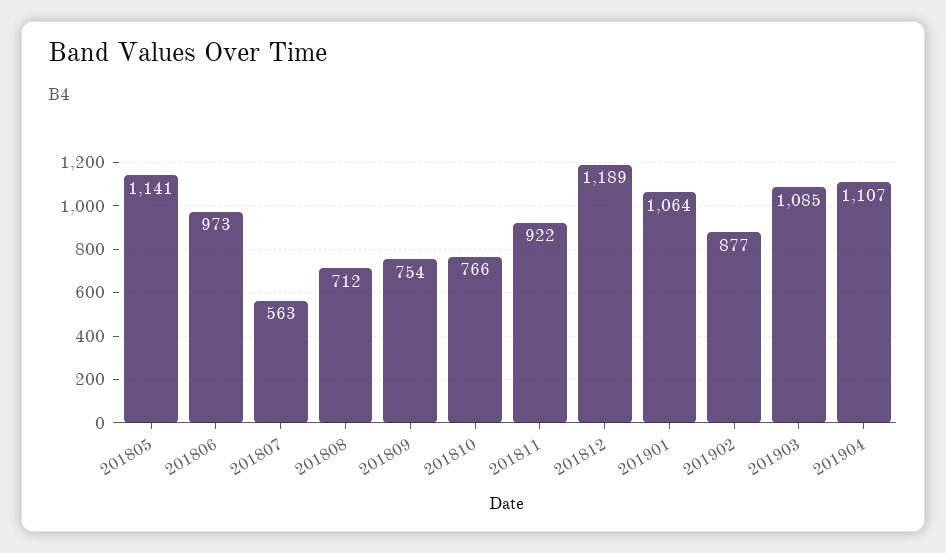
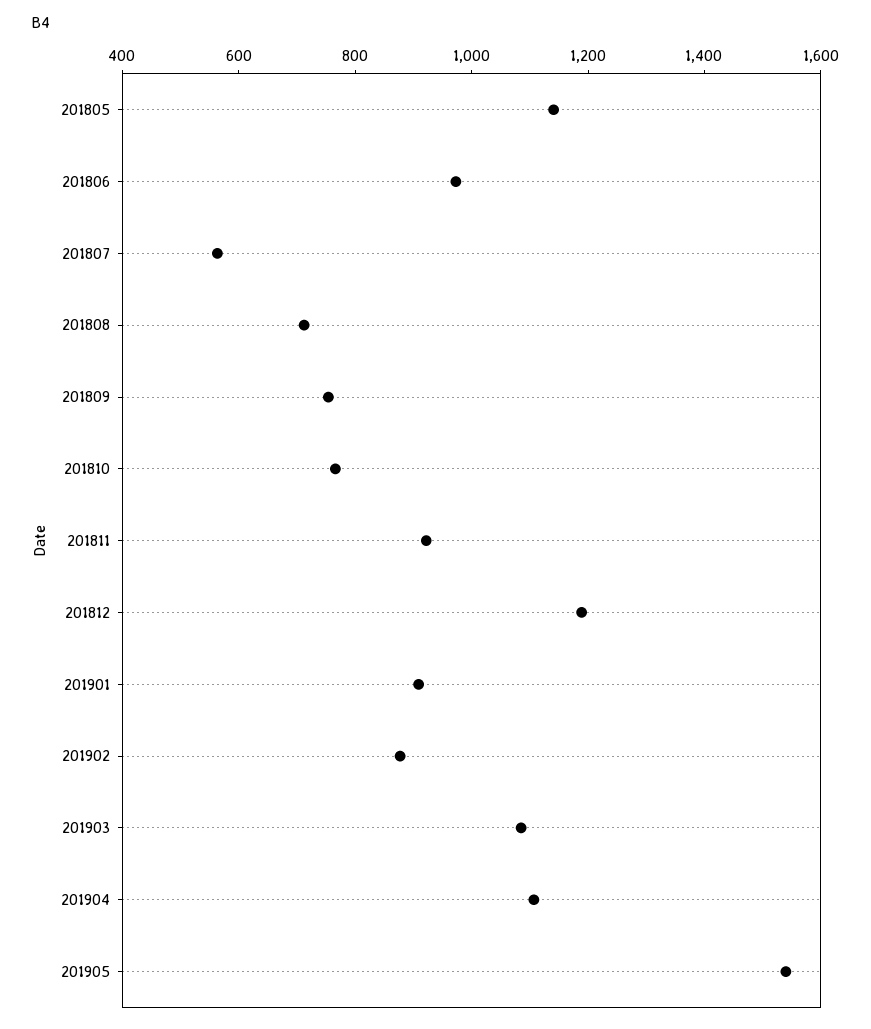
201901: 1064 -> 900
201905: none -> 1550

